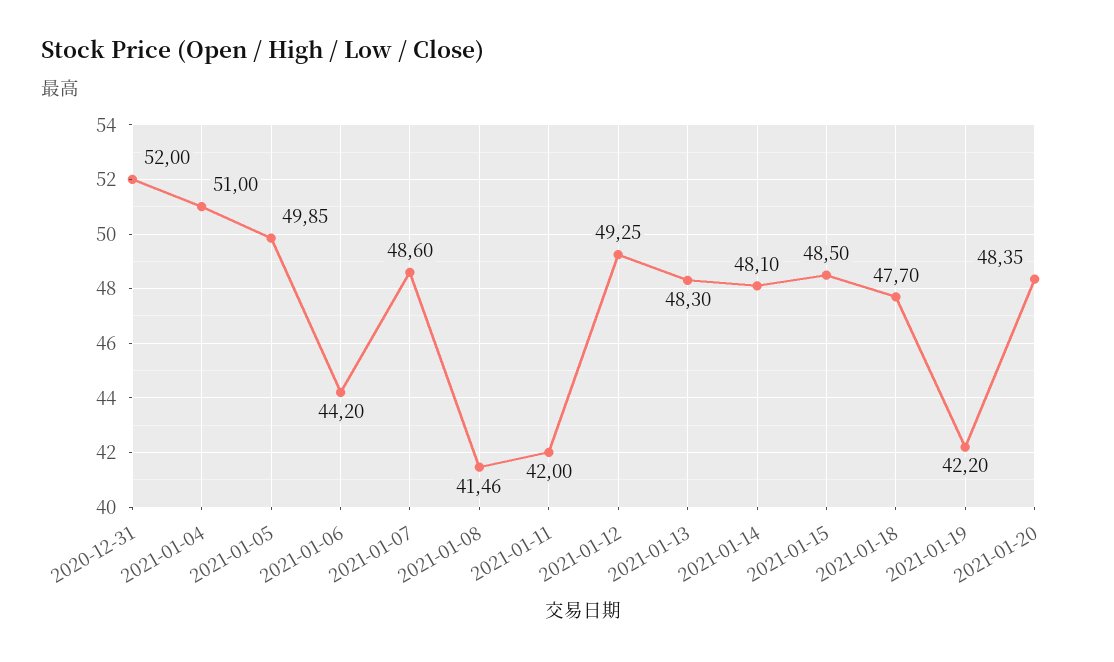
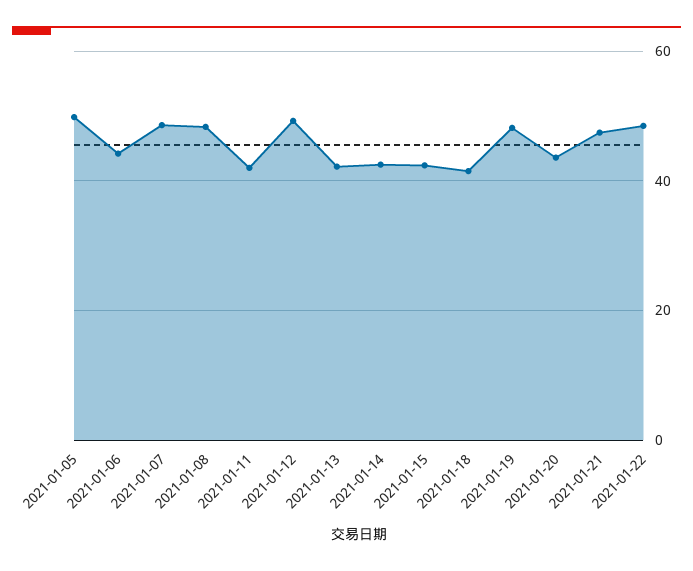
2020-12-31: 52 -> none
2021-01-04: 51 -> none
2021-01-08: 41.46 -> 48
2021-01-13: 48.3 -> 42
2021-01-14: 48.1 -> 42
2021-01-15: 48.5 -> 42
2021-01-18: 47.7 -> 42
2021-01-19: 42.2 -> 48
2021-01-20: 48.35 -> 44
2021-01-21: none -> 48
2021-01-22: none -> 48

